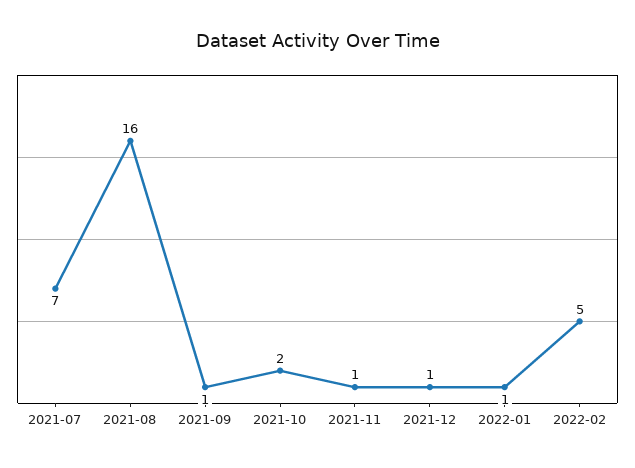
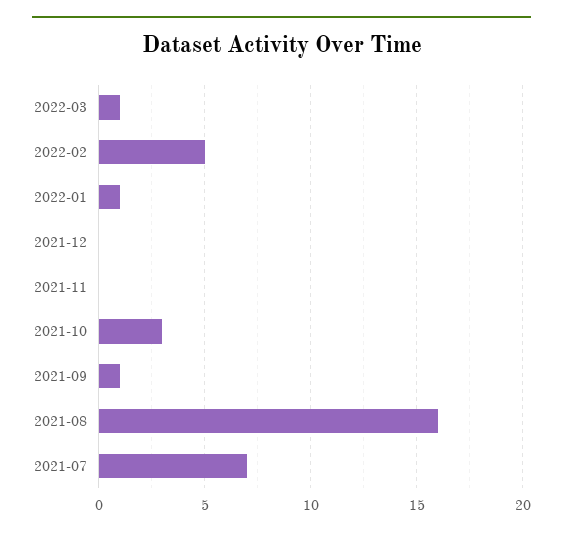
2021-10: 2 -> 3
2021-11: 1 -> 0
2021-12: 1 -> 0
2022-03: none -> 1

